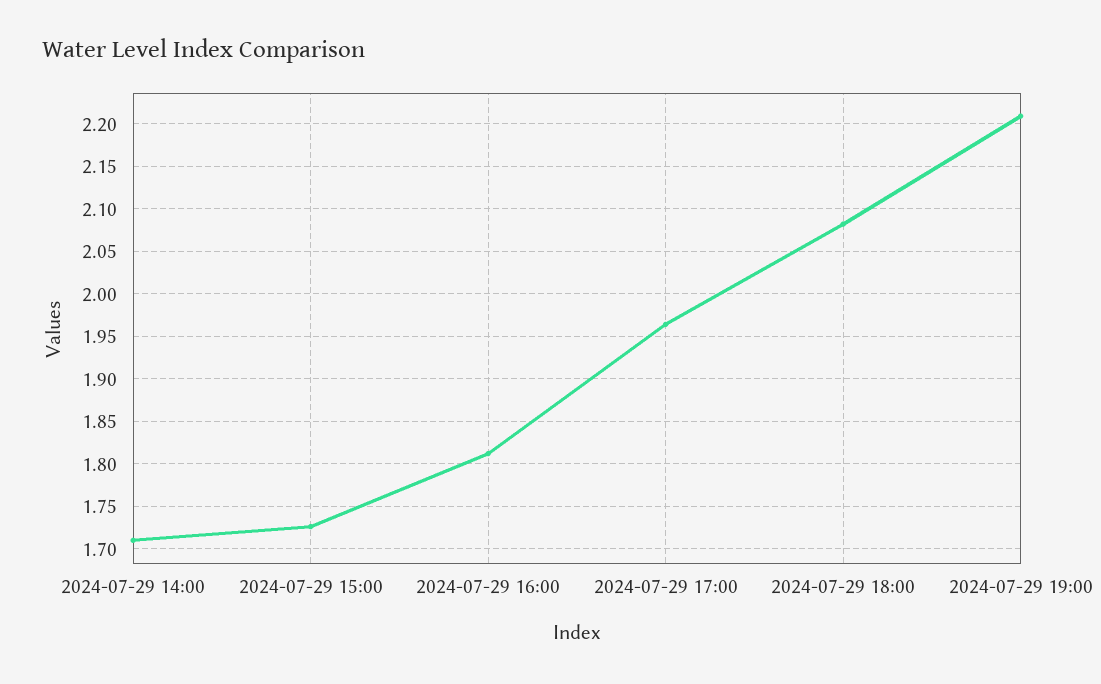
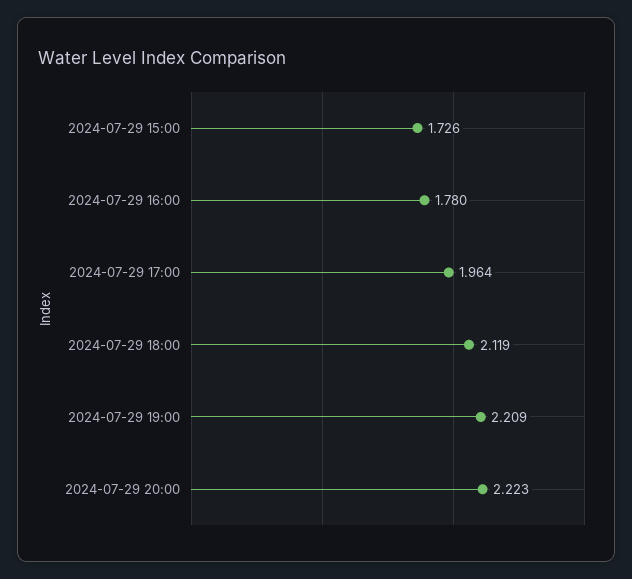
2024-07-29 14:00: 1.71 -> none
2024-07-29 16:00: 1.81 -> 1.78
2024-07-29 18:00: 2.08 -> 2.119
2024-07-29 20:00: none -> 2.223

